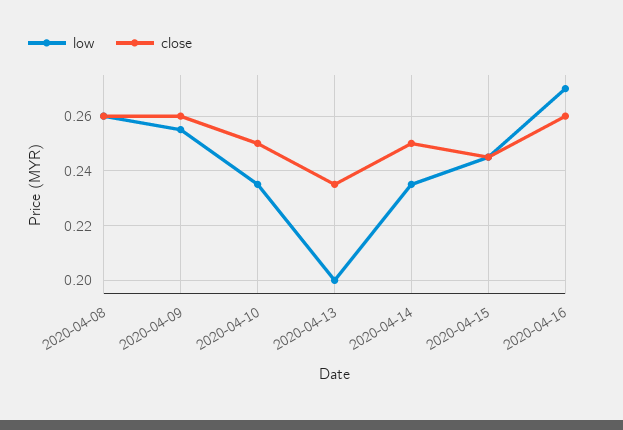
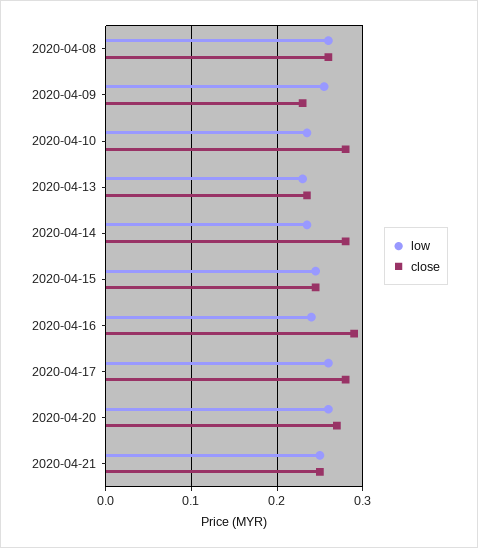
close, 2020-04-09: 0.26 -> 0.23
close, 2020-04-10: 0.25 -> 0.28
low, 2020-04-13: 0.2 -> 0.23
close, 2020-04-14: 0.25 -> 0.28
low, 2020-04-16: 0.27 -> 0.24
close, 2020-04-16: 0.26 -> 0.29
low, 2020-04-17: none -> 0.26
close, 2020-04-17: none -> 0.28
low, 2020-04-20: none -> 0.26
close, 2020-04-20: none -> 0.27
low, 2020-04-21: none -> 0.25
close, 2020-04-21: none -> 0.25

